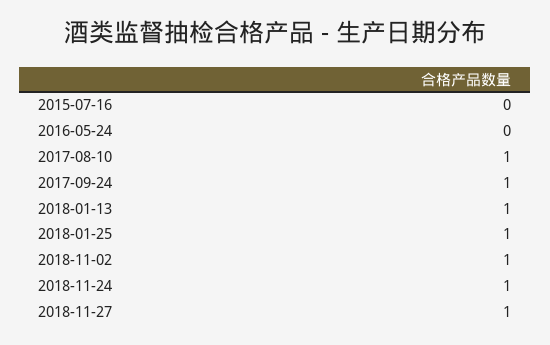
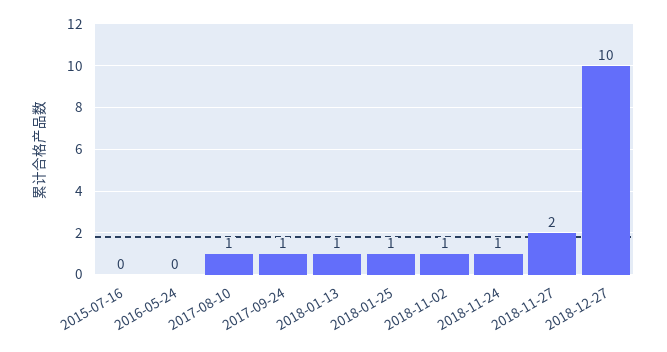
2018-11-27: 1 -> 2
2018-12-27: none -> 10

